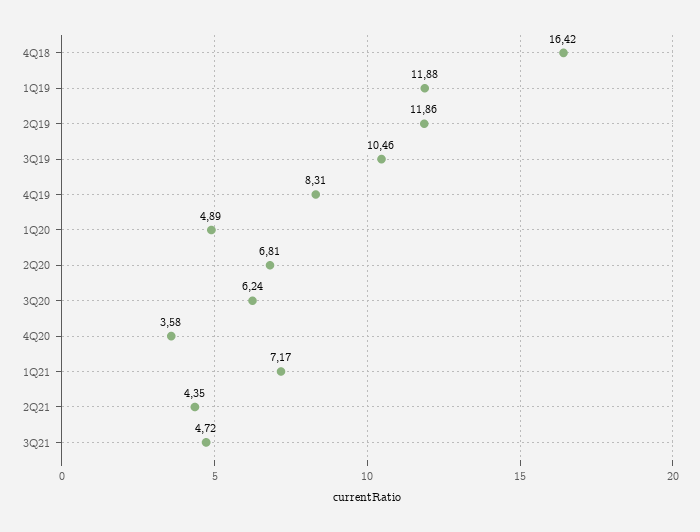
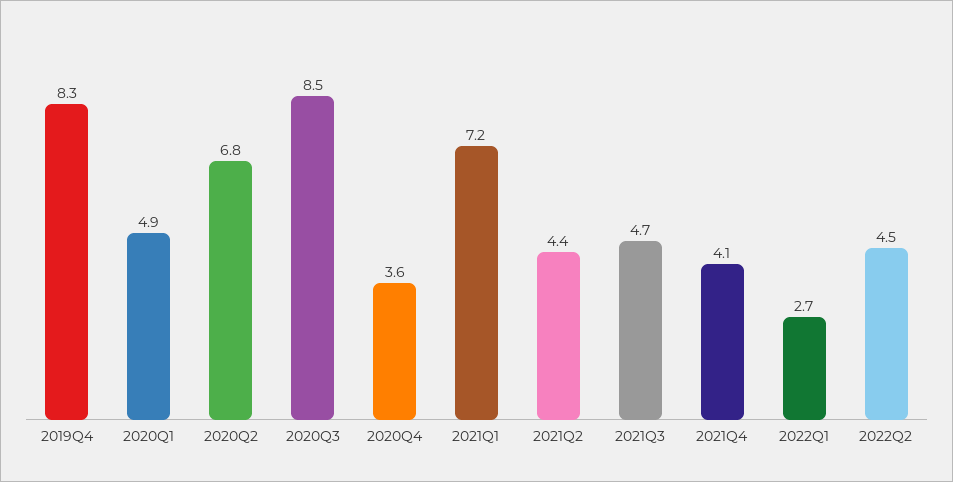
4Q18: 16.42 -> none
1Q19: 11.88 -> none
2Q19: 11.86 -> none
3Q19: 10.46 -> none
3Q20: 6.24 -> 8.5
2021Q4: none -> 4.1
2022Q1: none -> 2.7
2022Q2: none -> 4.5

